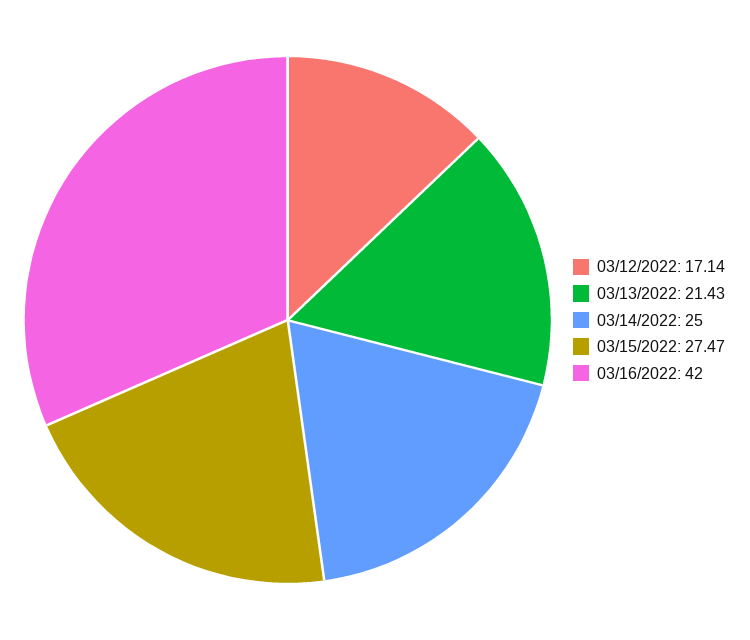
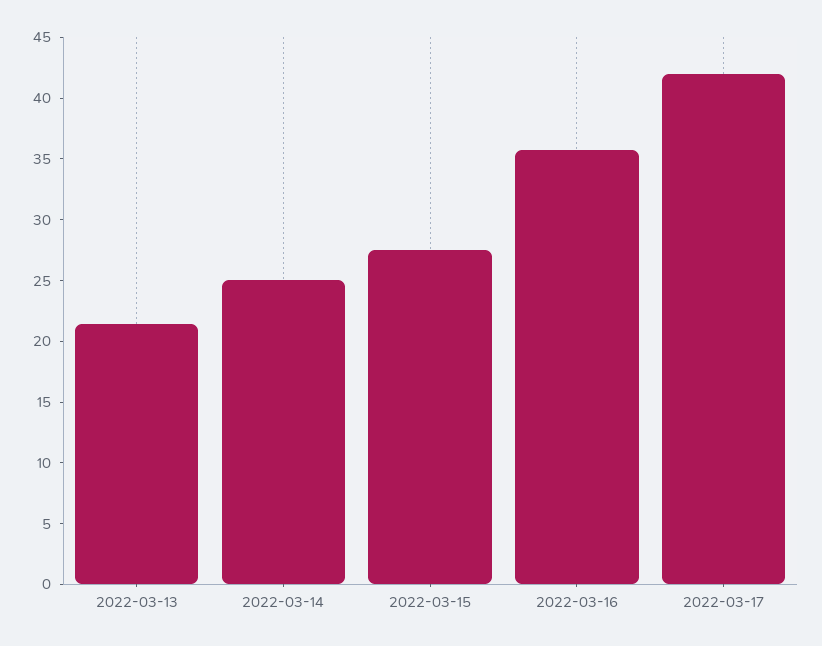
03/12/2022: 17.14 -> none
03/16/2022: 42 -> 36
2022-03-17: none -> 42

